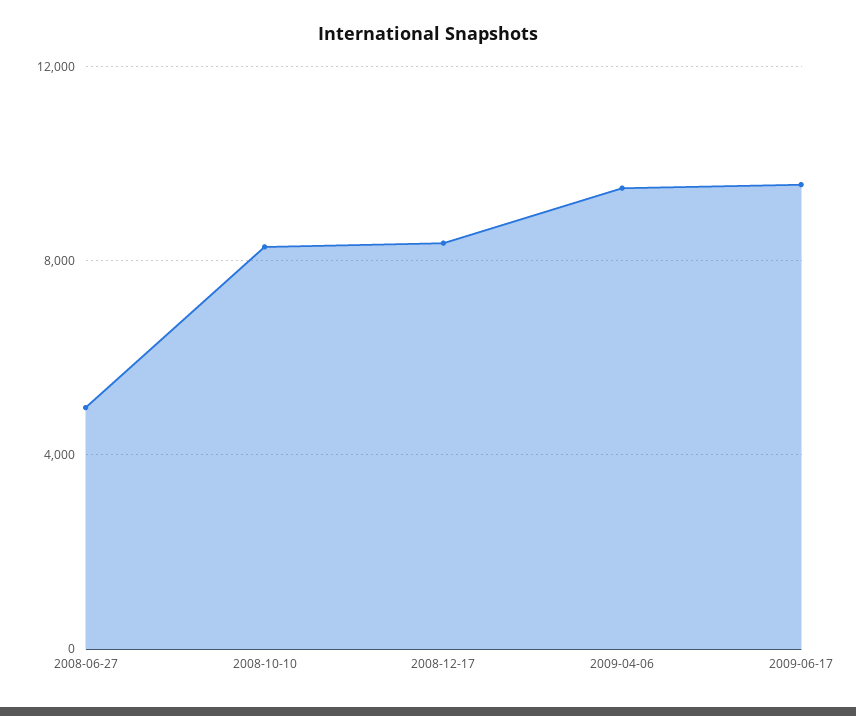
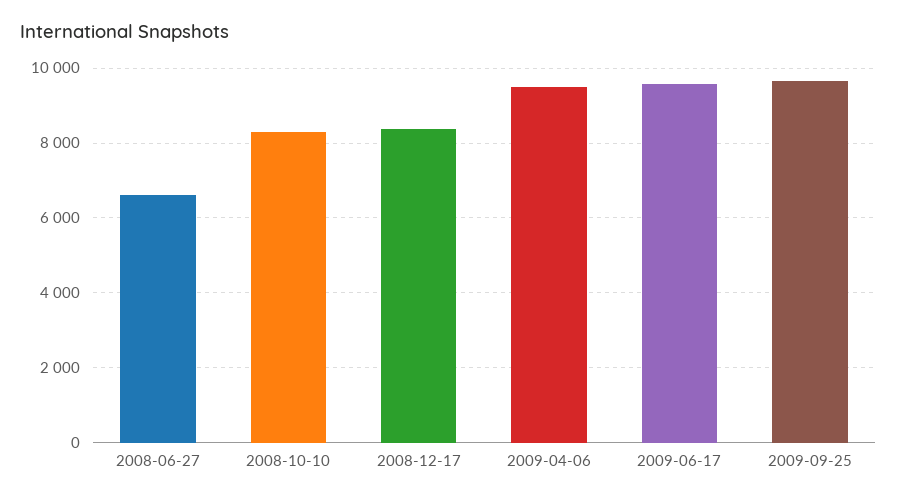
2008-06-27: 5000 -> 6600
2009-09-25: none -> 9600

